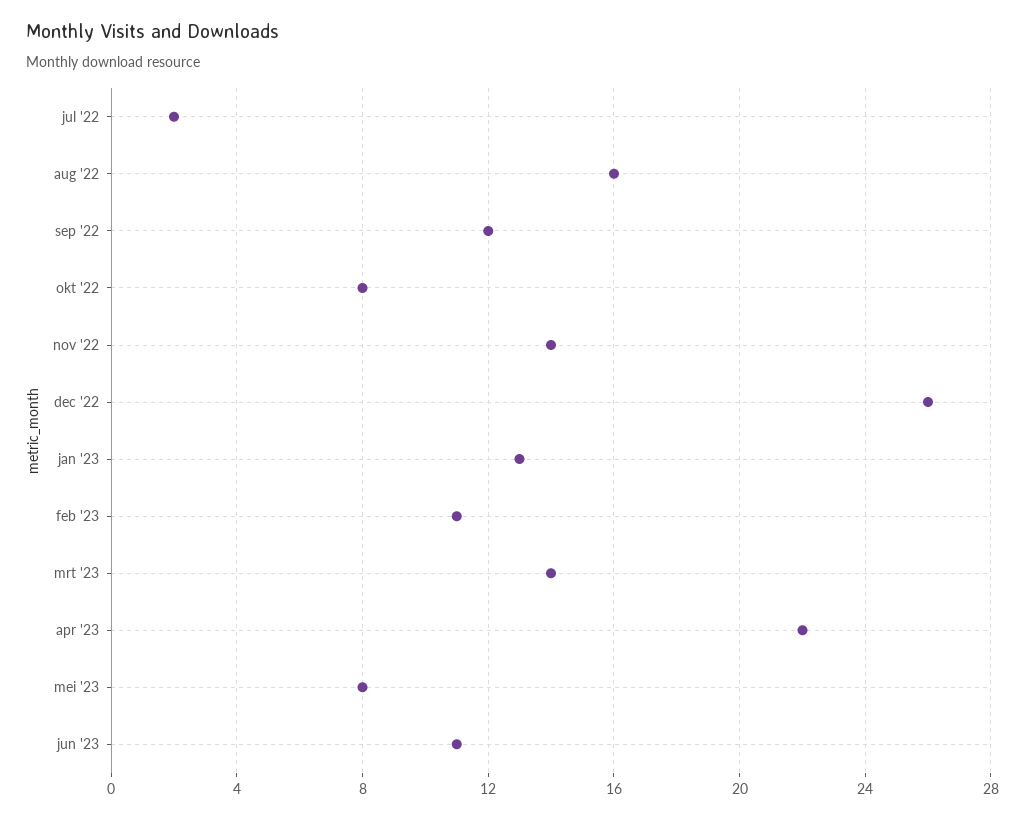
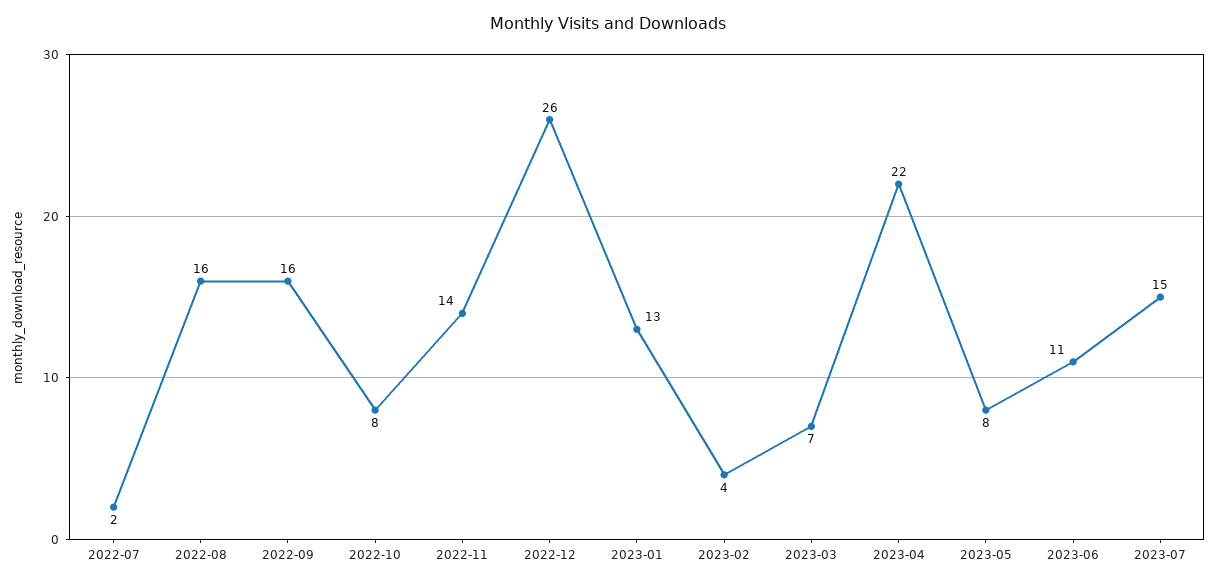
sep '22: 12 -> 16
feb '23: 11 -> 4
mrt '23: 14 -> 7
2023-07: none -> 15

